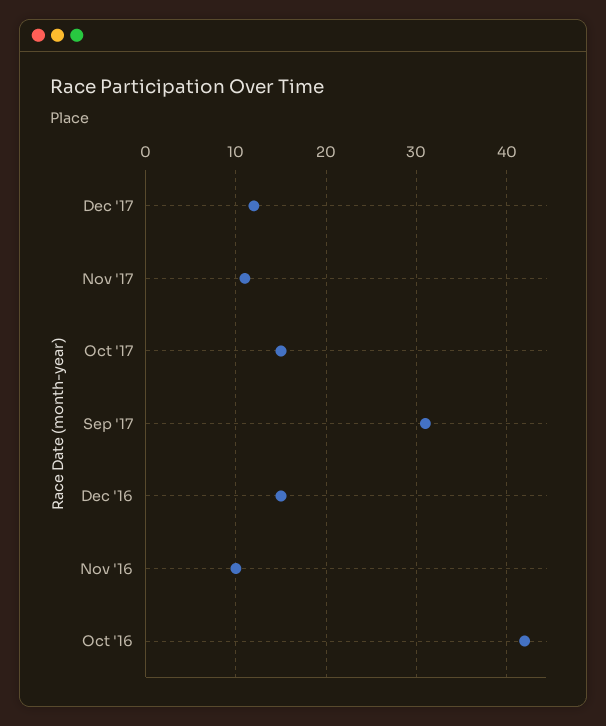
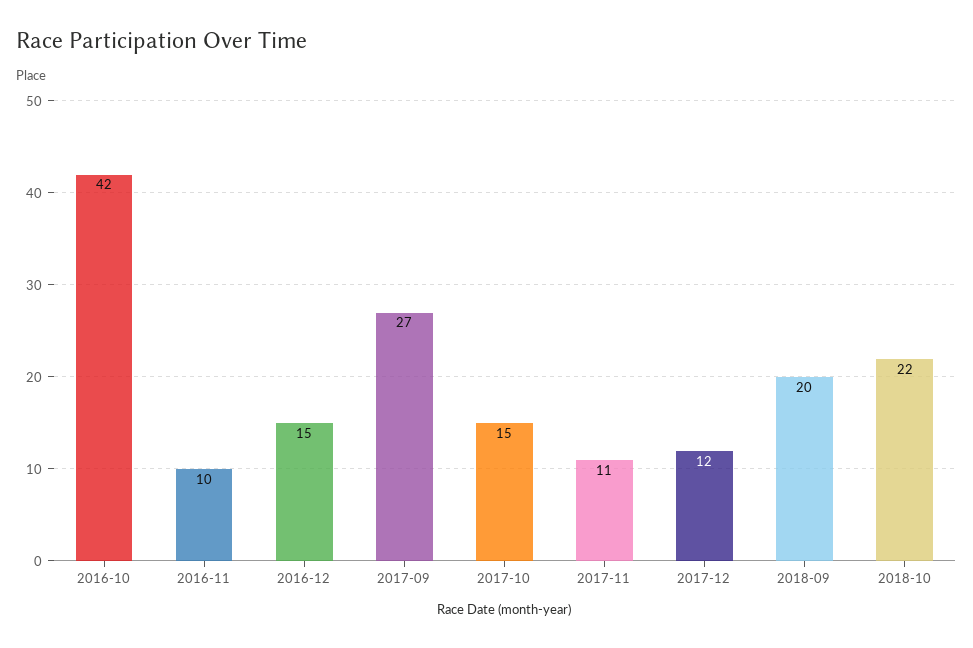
Sep '17: 31 -> 27
2018-09: none -> 20
2018-10: none -> 22

